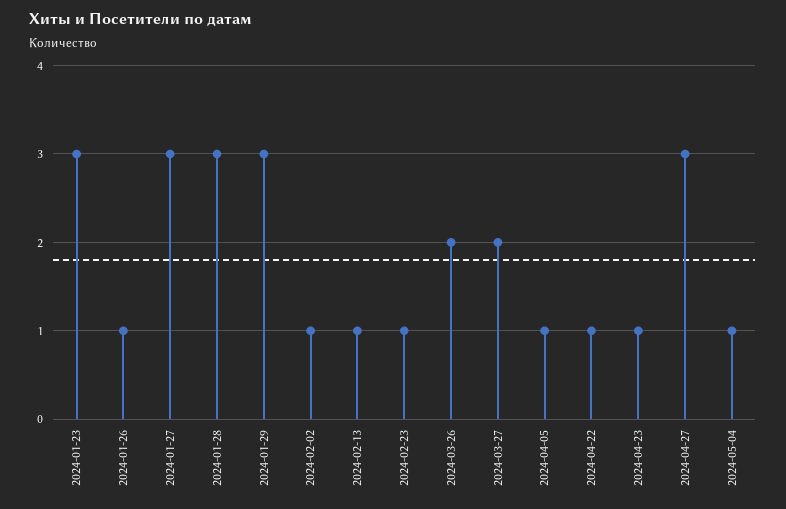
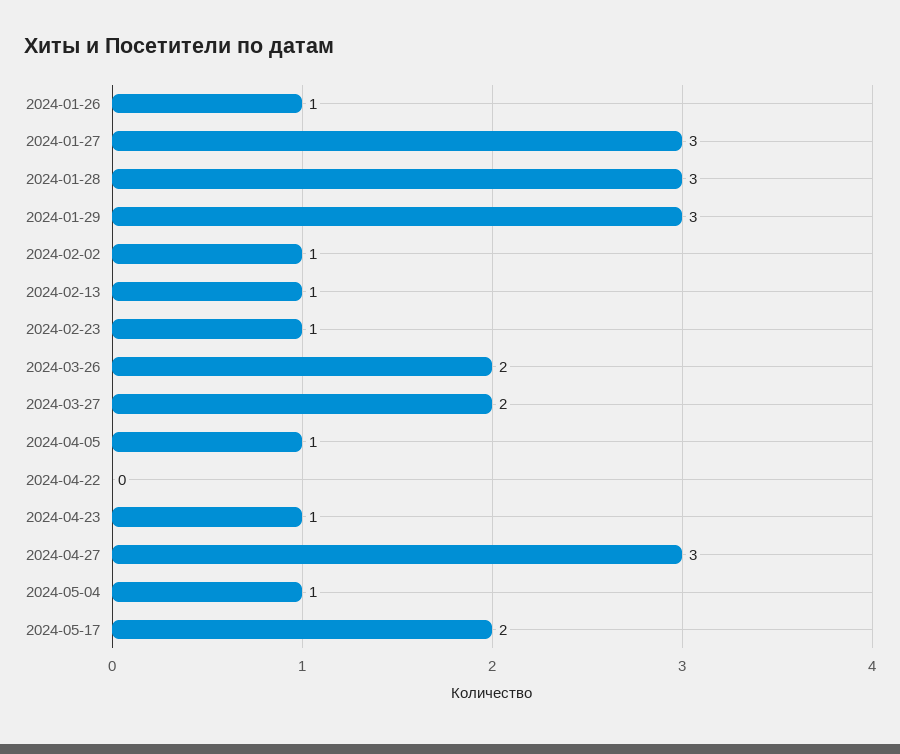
2024-01-23: 3 -> none
2024-04-22: 1 -> 0
2024-05-17: none -> 2

